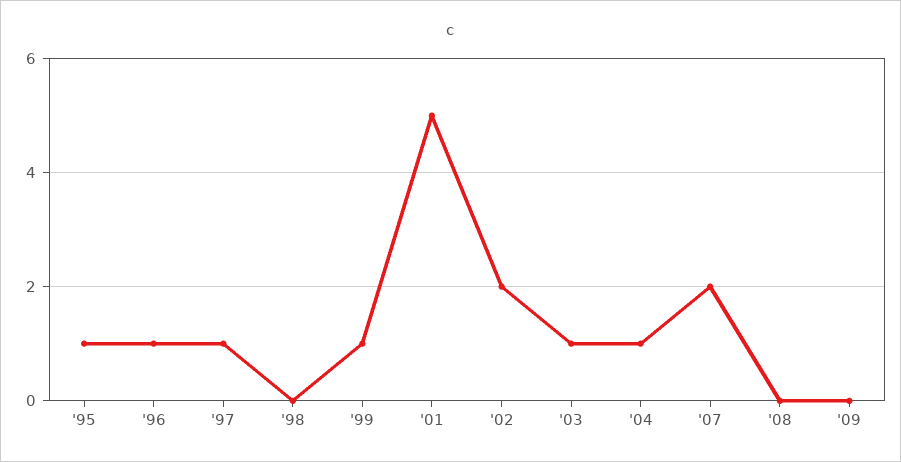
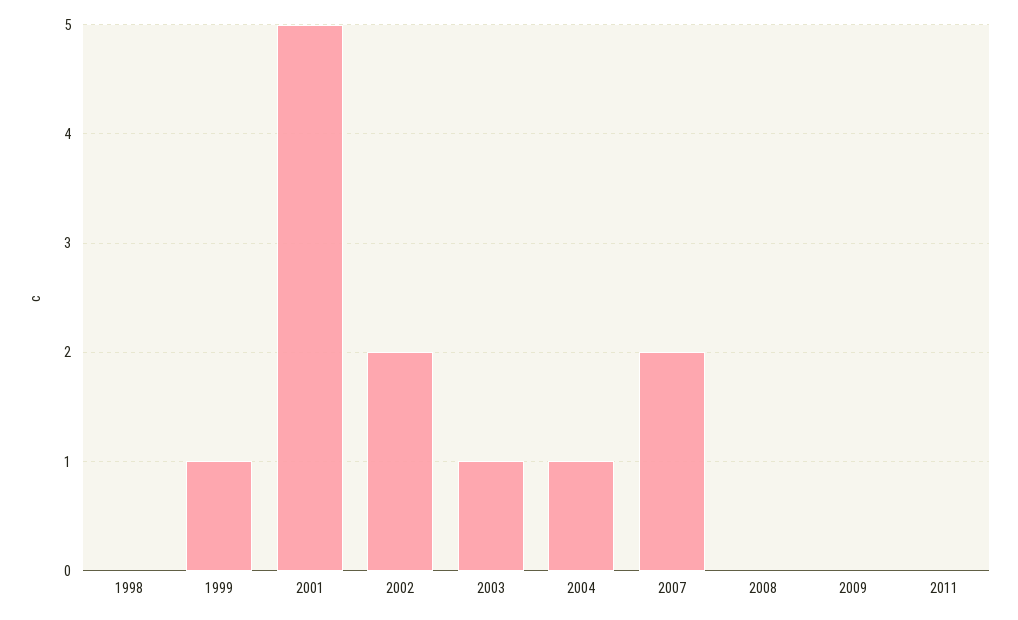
'95: 1 -> none
'96: 1 -> none
'97: 1 -> none
2011: none -> 0

